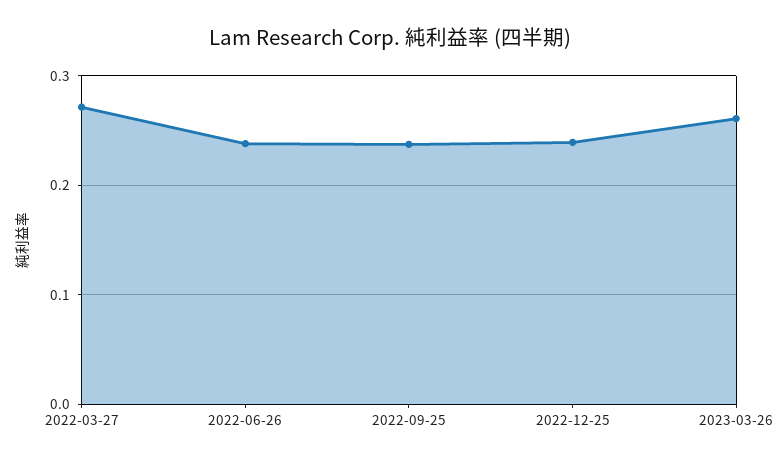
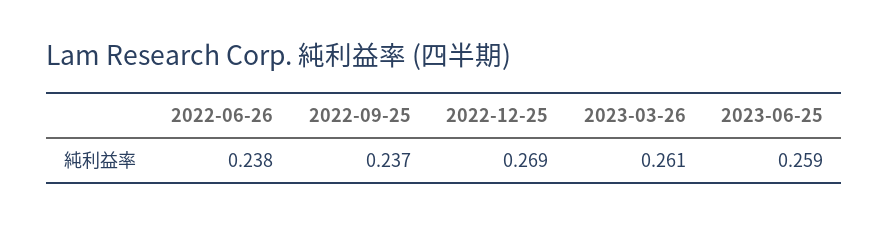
2022-03-27: 0.27 -> none
2022-12-25: 0.24 -> 0.269
2023-06-25: none -> 0.259

